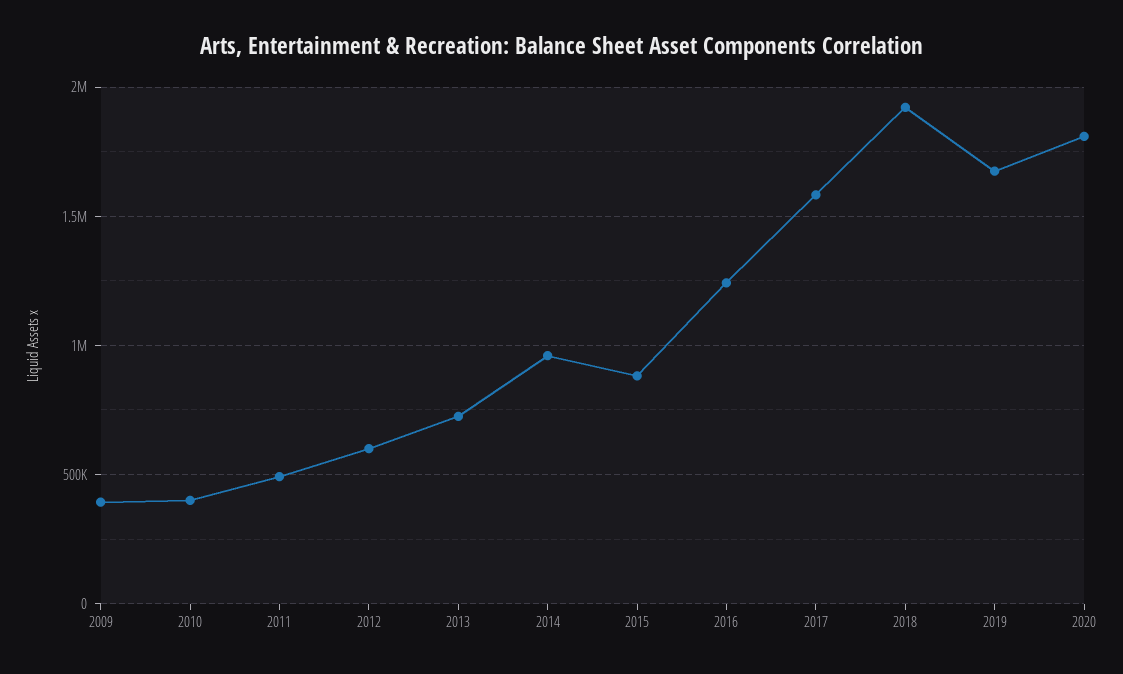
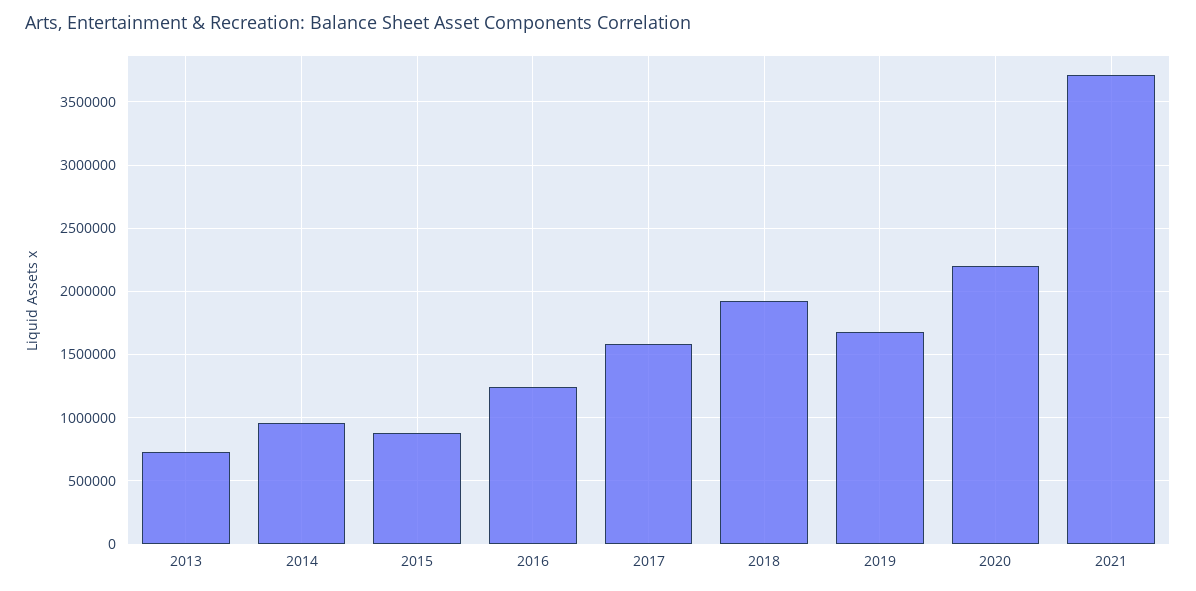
2009: 400000 -> none
2010: 400000 -> none
2011: 500000 -> none
2012: 600000 -> none
2020: 1800000 -> 2200000
2021: none -> 3700000

